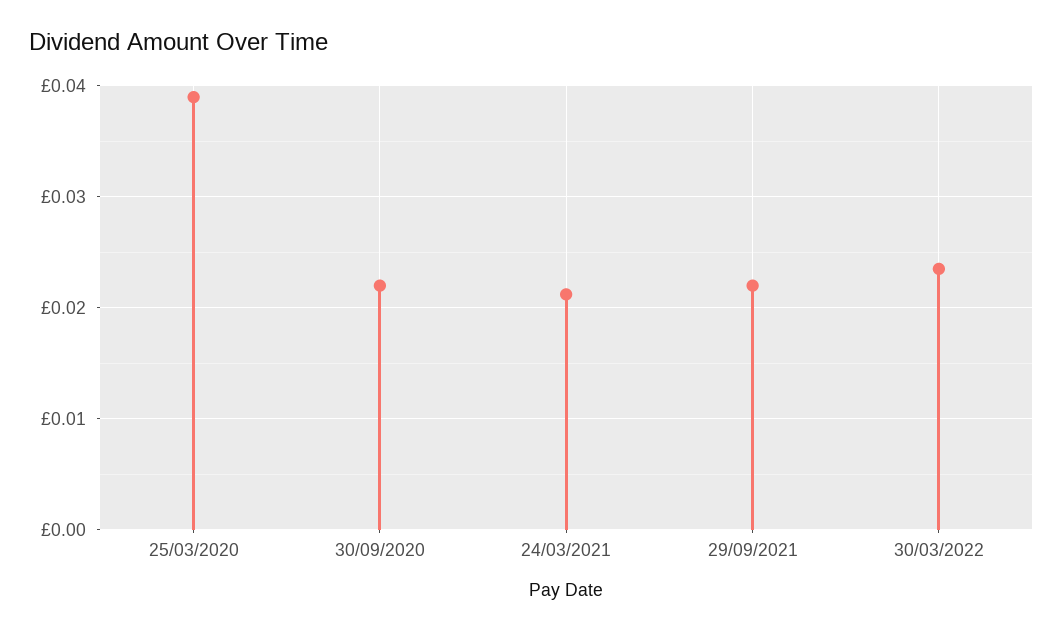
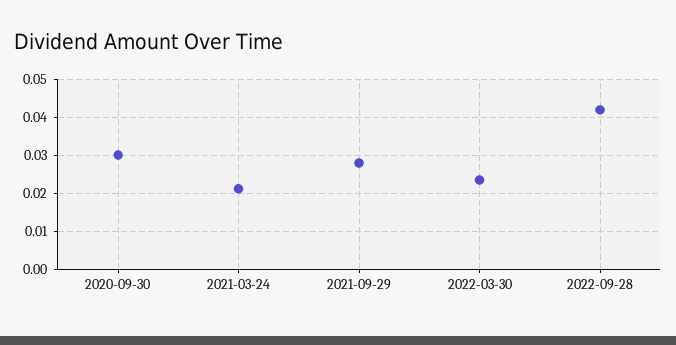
25/03/2020: 0.039 -> none
30/09/2020: 0.022 -> 0.03
29/09/2021: 0.022 -> 0.028
2022-09-28: none -> 0.042

